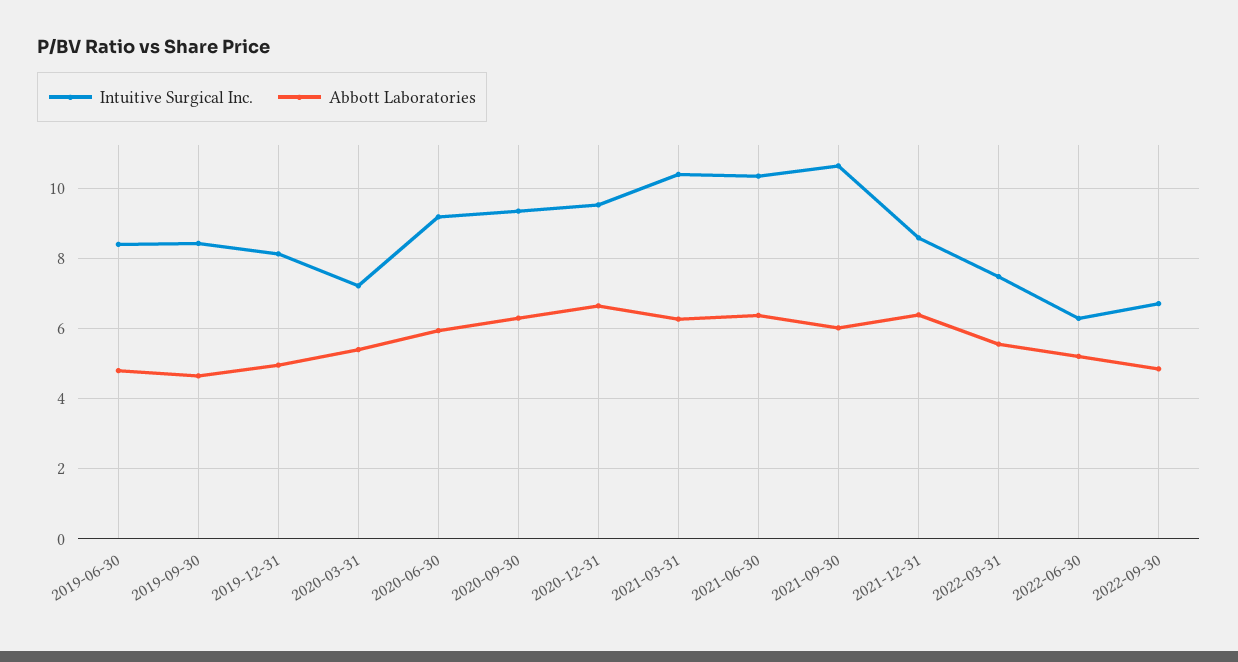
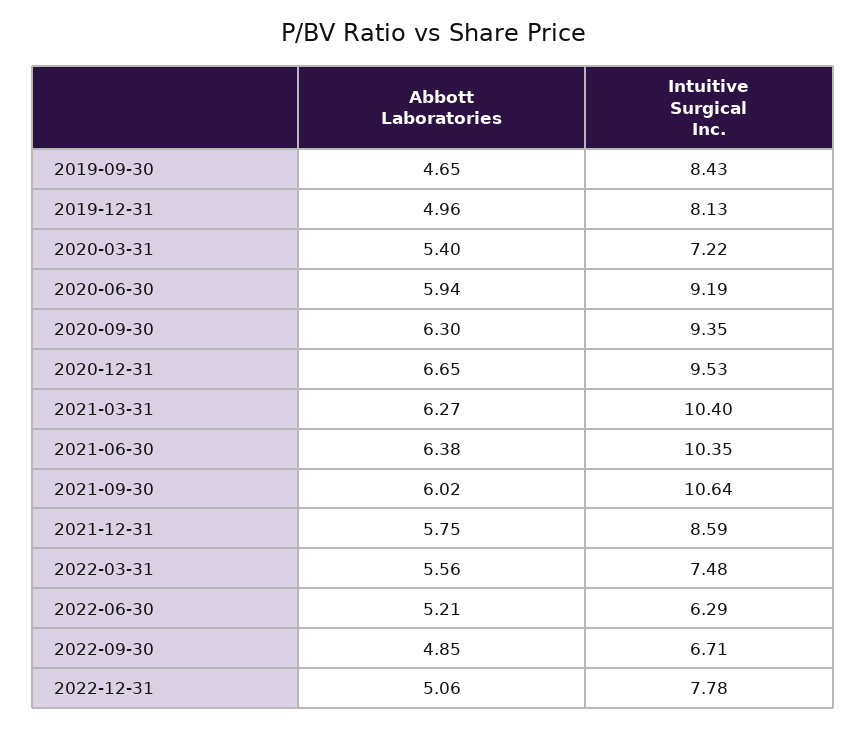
Intuitive Surgical Inc., 2019-06-30: 8.4 -> none
Abbott Laboratories, 2019-06-30: 4.8 -> none
Abbott Laboratories, 2021-12-31: 6.4 -> 5.75
Abbott Laboratories, 2022-12-31: none -> 5.06
Intuitive Surgical Inc., 2022-12-31: none -> 7.78

